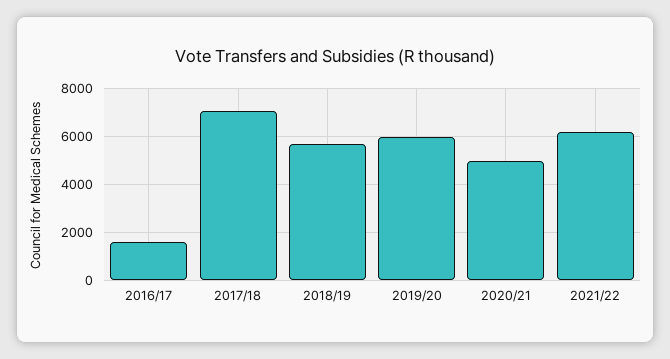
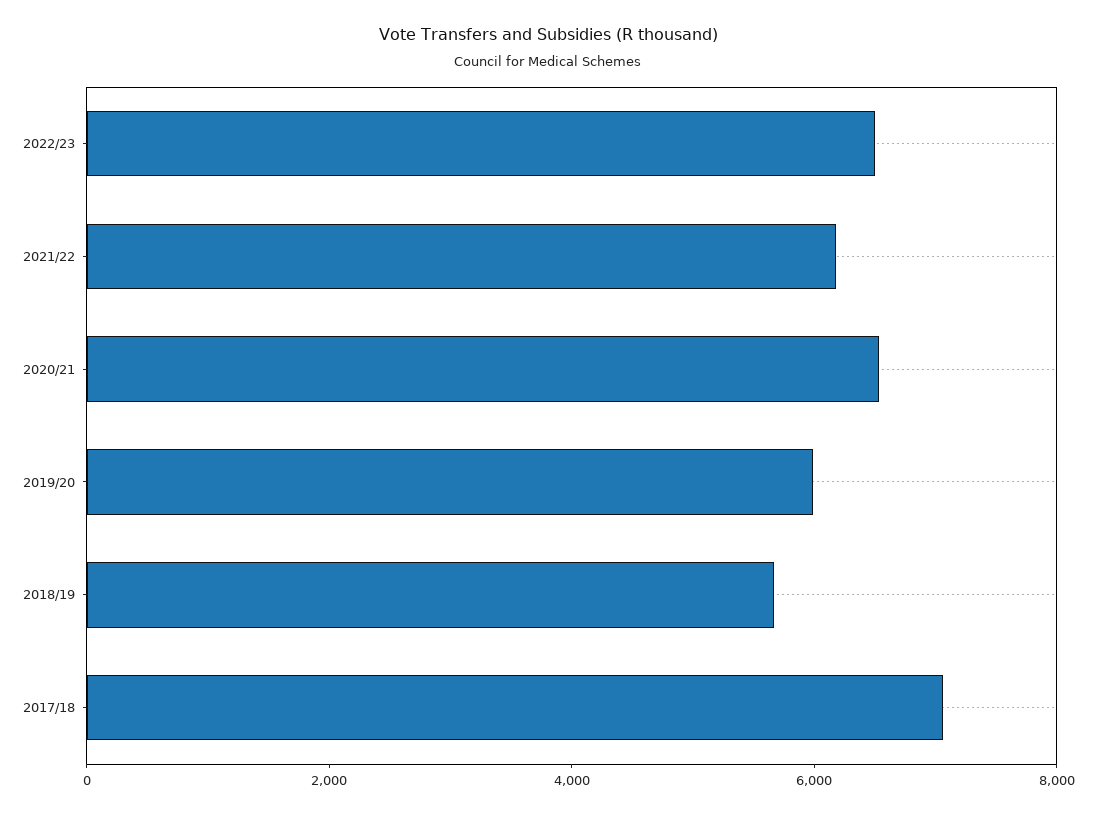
2016/17: 1500 -> none
2020/21: 5000 -> 6500
2022/23: none -> 6500

